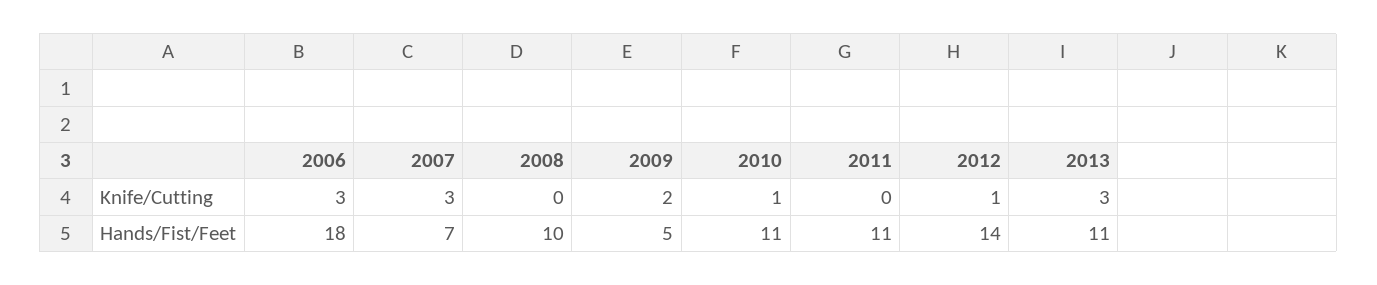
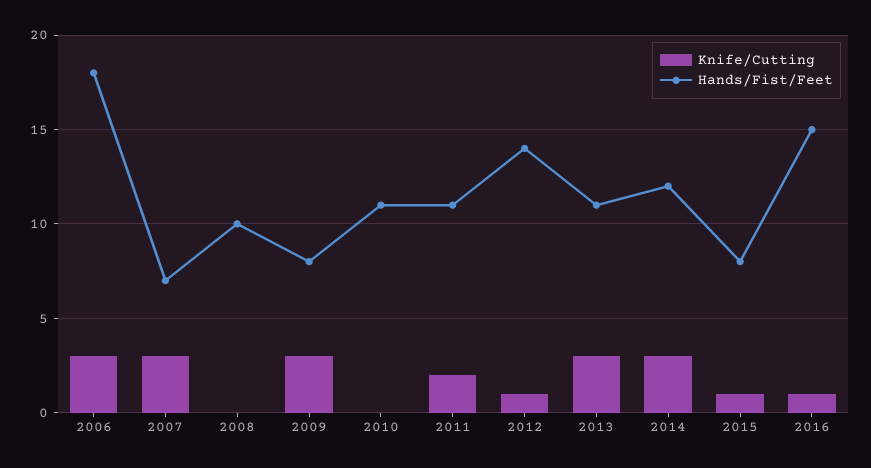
Knife/Cutting, 2009: 2 -> 3
Knife/Cutting, 2010: 1 -> 0
Knife/Cutting, 2011: 0 -> 2
Hands/Fist/Feet, 2009: 5 -> 8
Knife/Cutting, 2014: none -> 3
Hands/Fist/Feet, 2014: none -> 12
Knife/Cutting, 2015: none -> 1
Hands/Fist/Feet, 2015: none -> 8
Knife/Cutting, 2016: none -> 1
Hands/Fist/Feet, 2016: none -> 15

